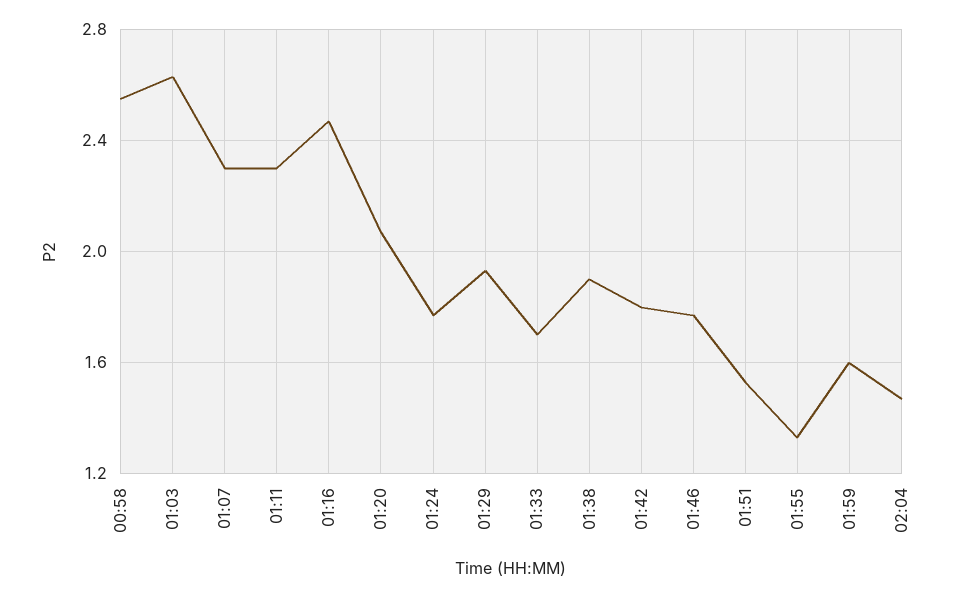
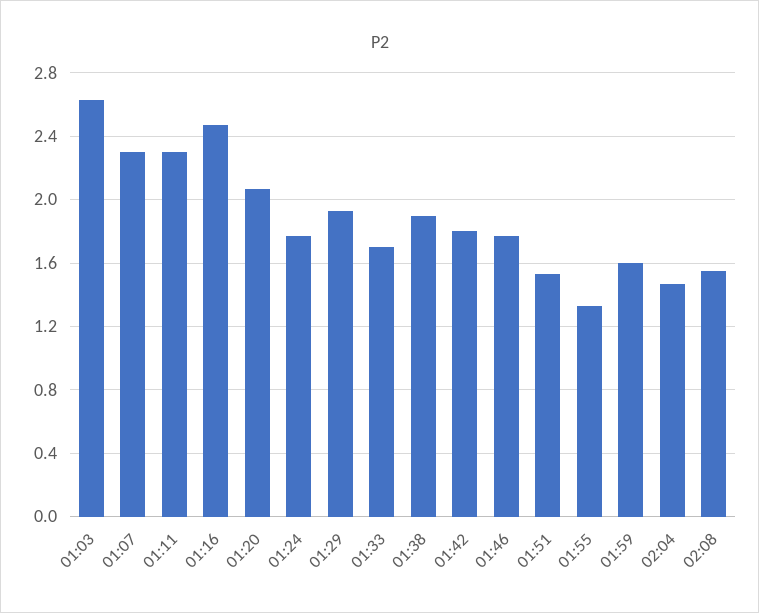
00:58: 2.55 -> none
02:08: none -> 1.55

